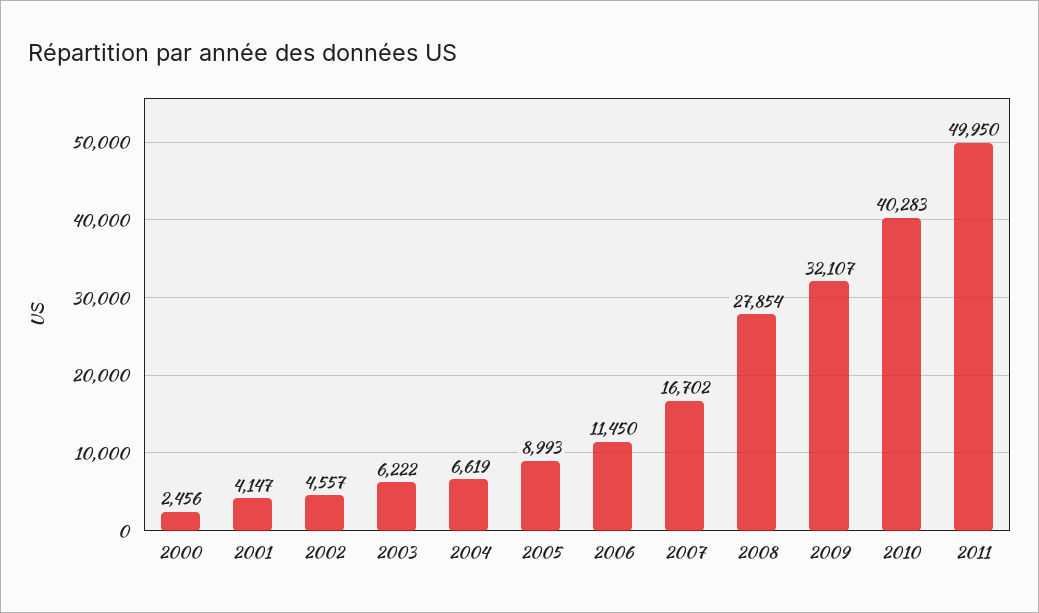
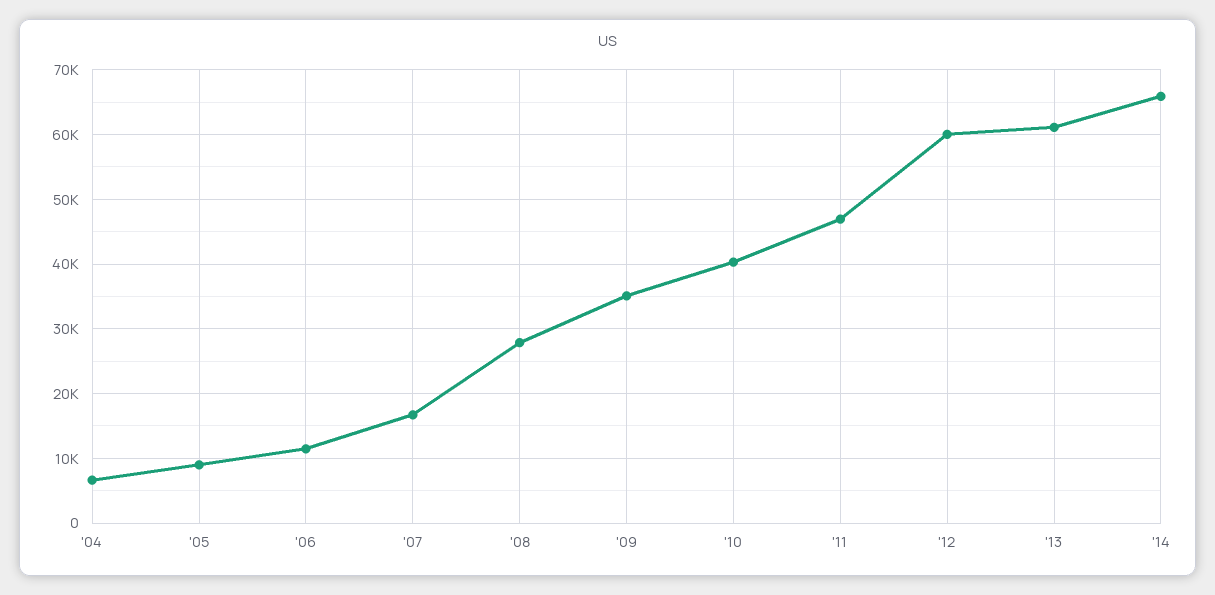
2000: 2456 -> none
2001: 4147 -> none
2002: 4557 -> none
2003: 6222 -> none
2009: 32107 -> 35000
2011: 49950 -> 47000
'12: none -> 60000
'13: none -> 61000
'14: none -> 66000

